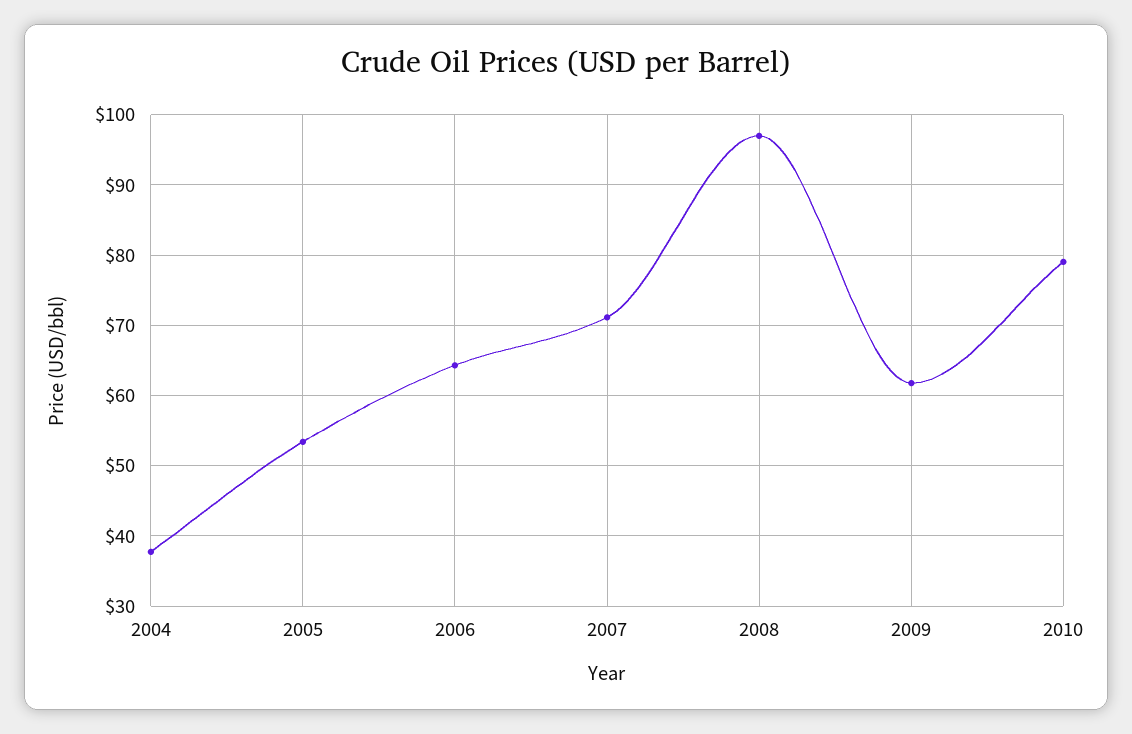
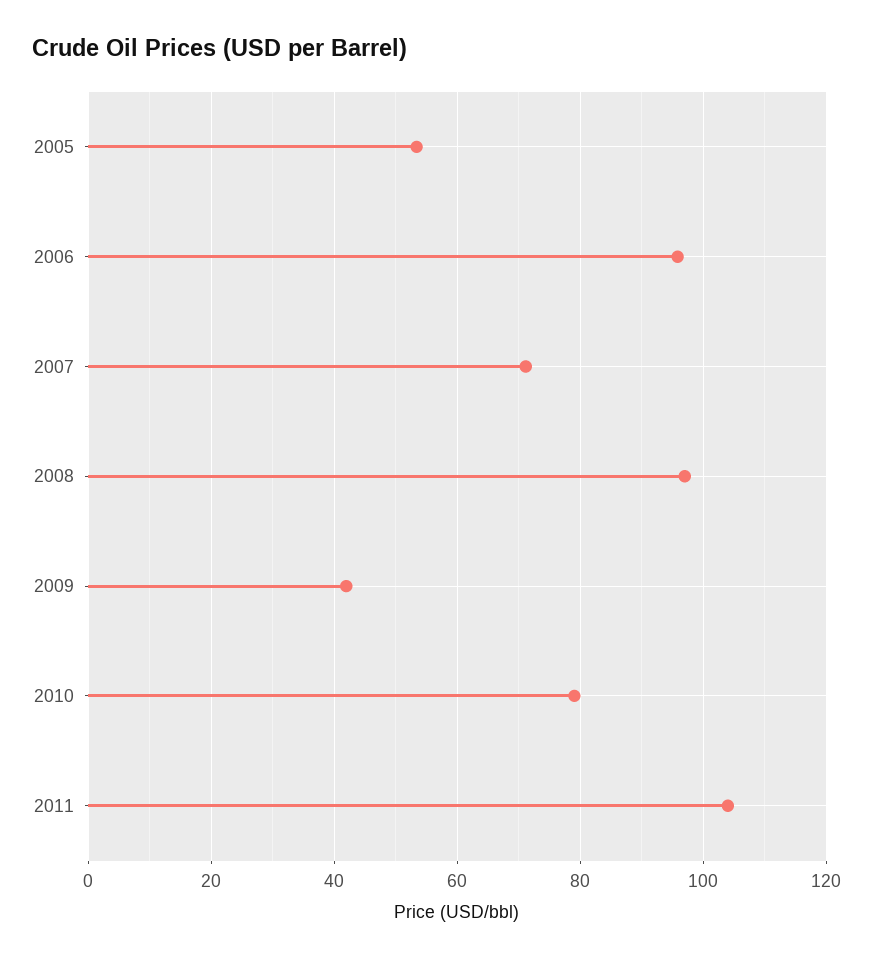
2004: 38 -> none
2006: 64 -> 96
2009: 62 -> 42
2011: none -> 104

